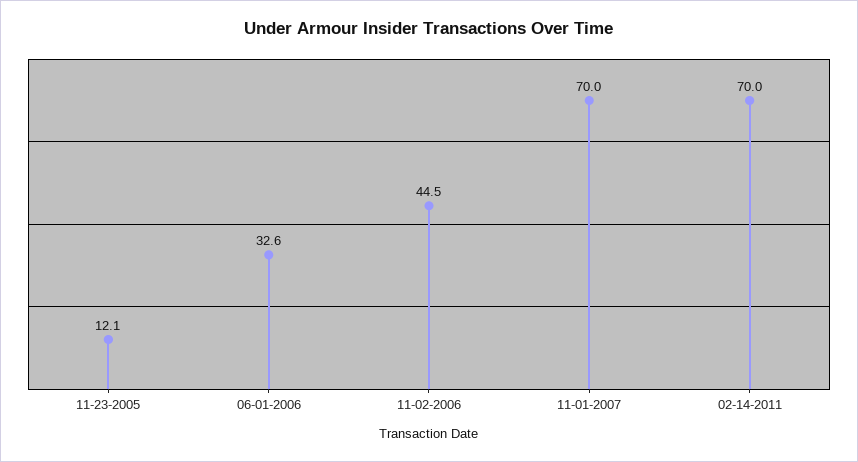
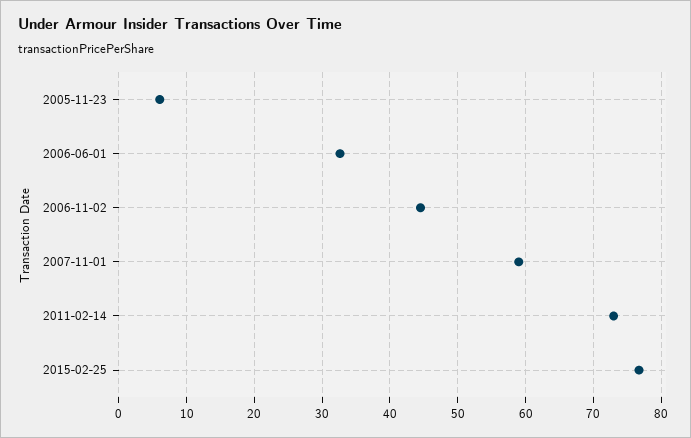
11-23-2005: 12.1 -> 6
11-01-2007: 70 -> 59
02-14-2011: 70 -> 73
2015-02-25: none -> 77

